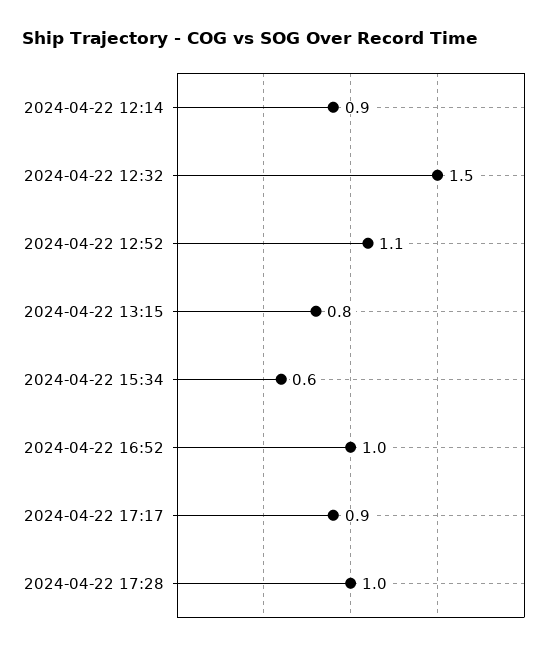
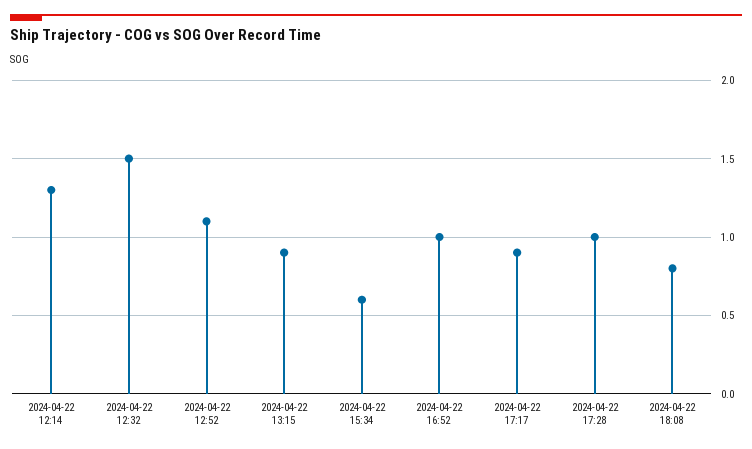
2024-04-22 12:14: 0.9 -> 1.3
2024-04-22 13:15: 0.8 -> 0.9
2024-04-22 18:08: none -> 0.8

